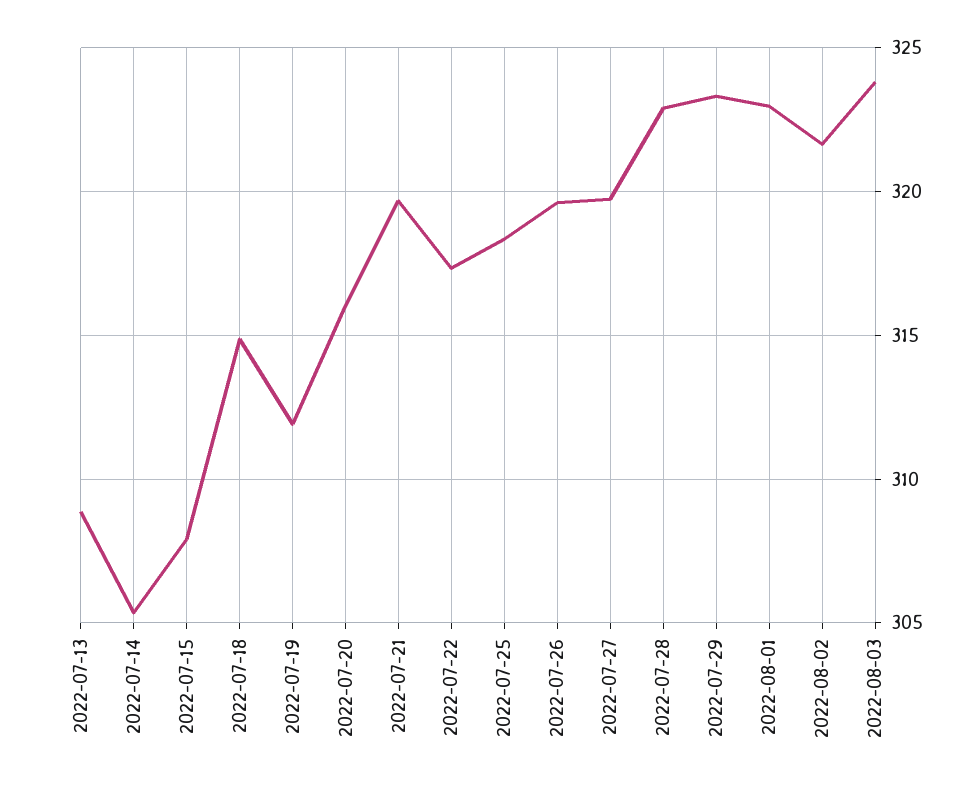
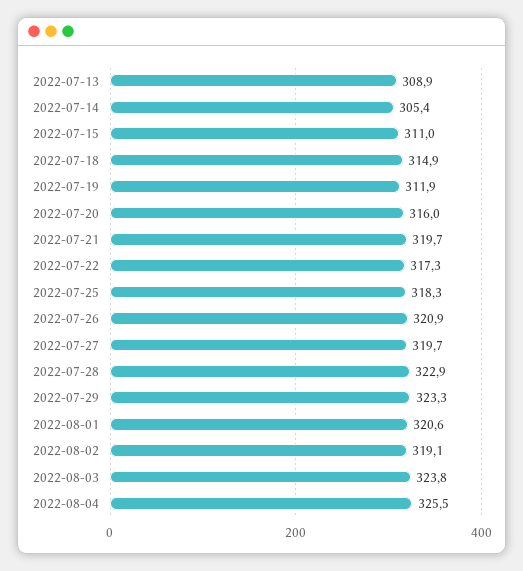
2022-07-15: 308 -> 311
2022-07-26: 319.5 -> 320.9
2022-08-01: 323 -> 320.6
2022-08-02: 321.5 -> 319.1
2022-08-04: none -> 325.5

